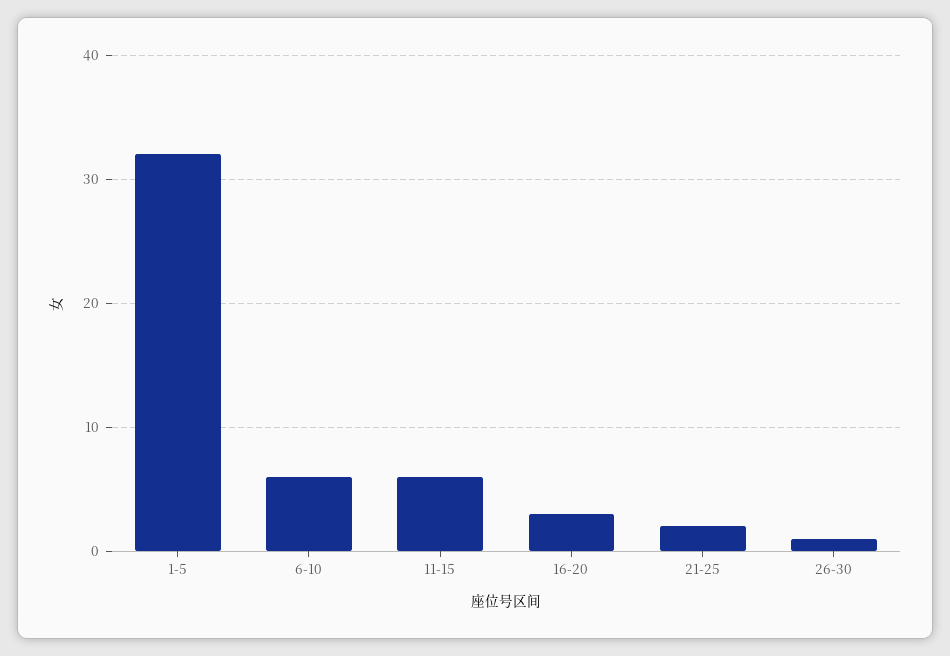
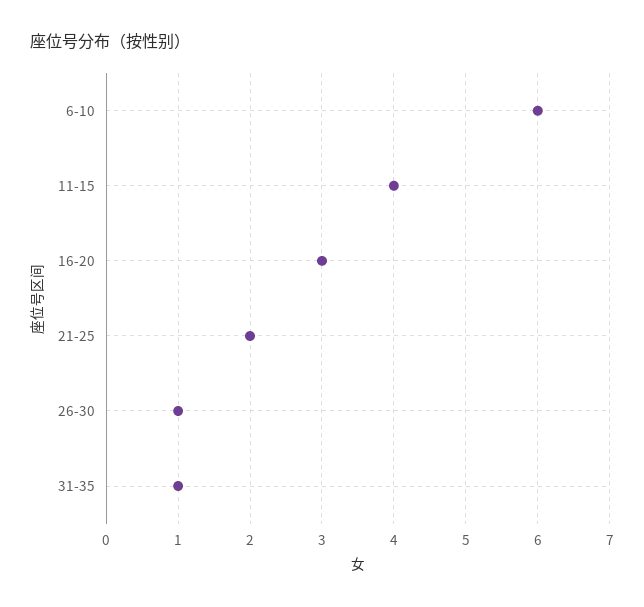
1-5: 32 -> none
11-15: 6 -> 4
31-35: none -> 1

